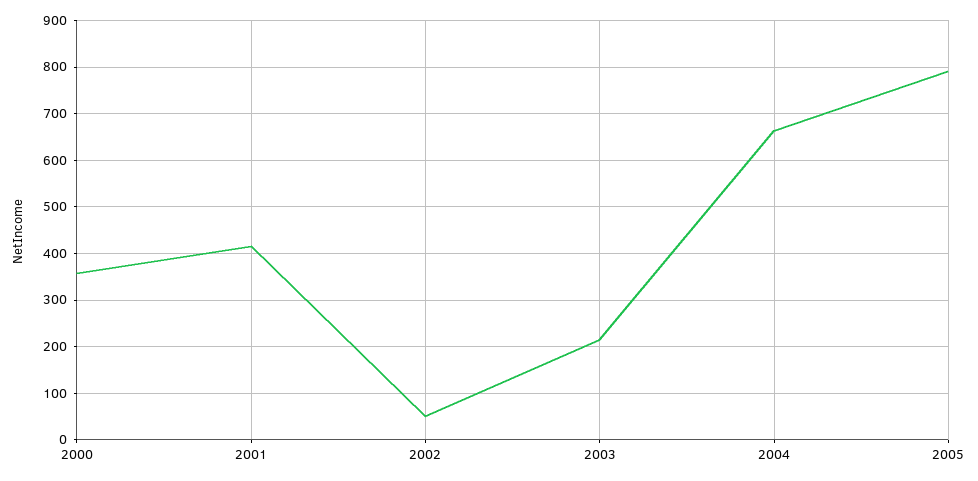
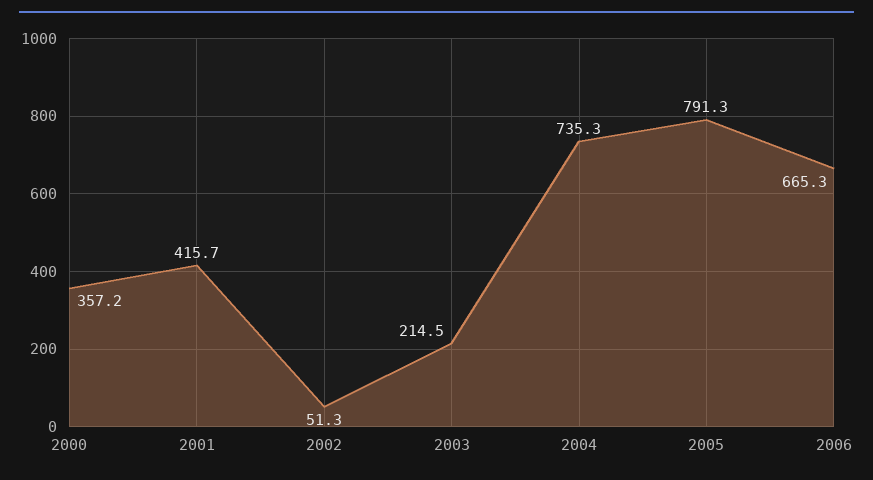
2004: 660 -> 735.3
2006: none -> 665.3

